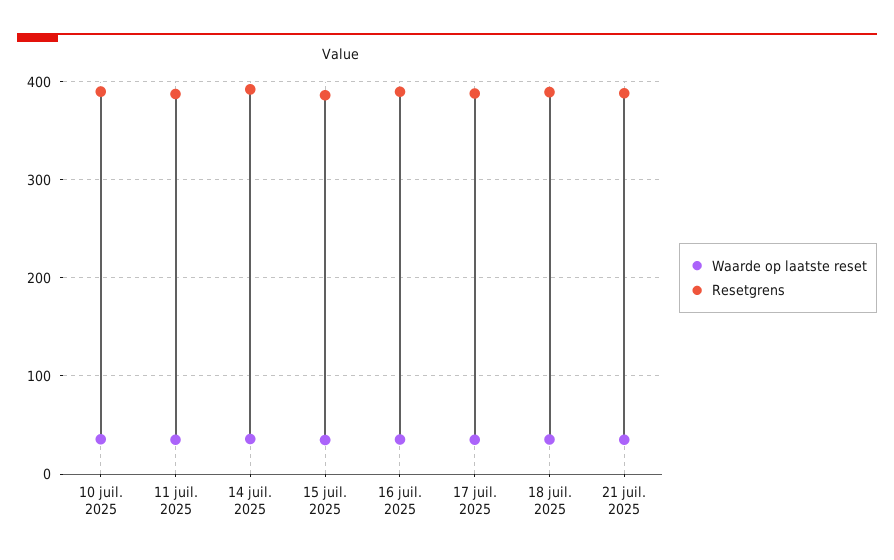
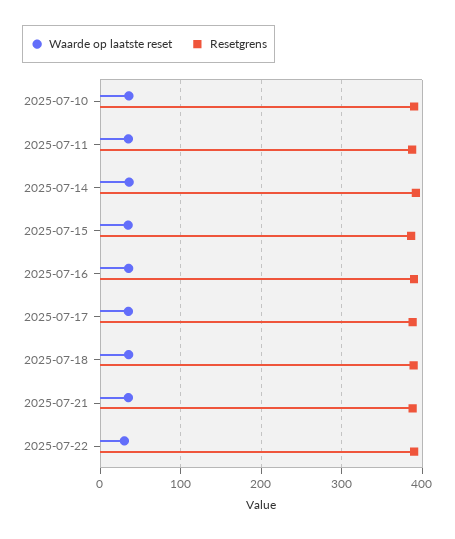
Waarde op laatste reset, 2025-07-22: none -> 30
Resetgrens, 2025-07-22: none -> 390

